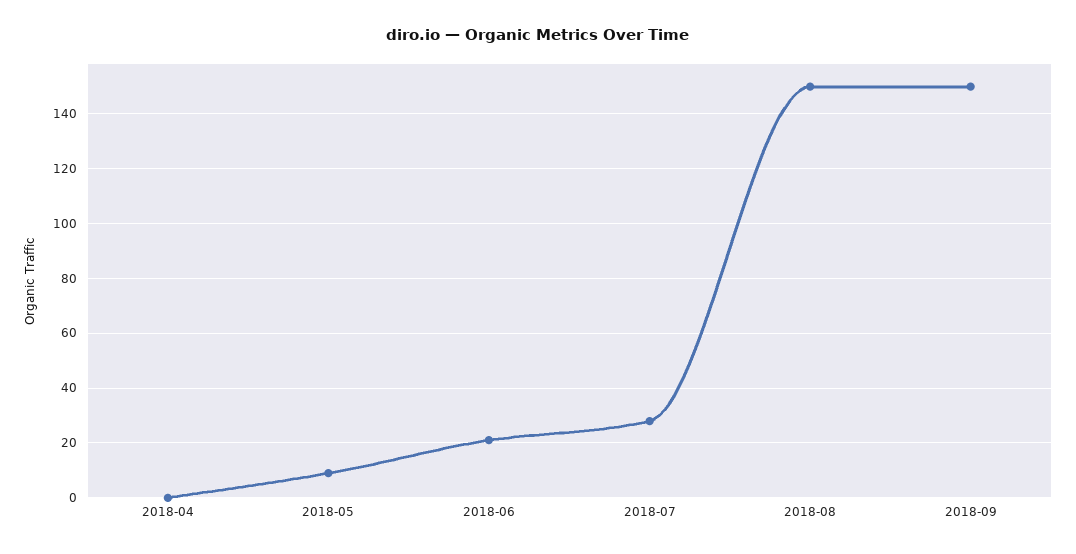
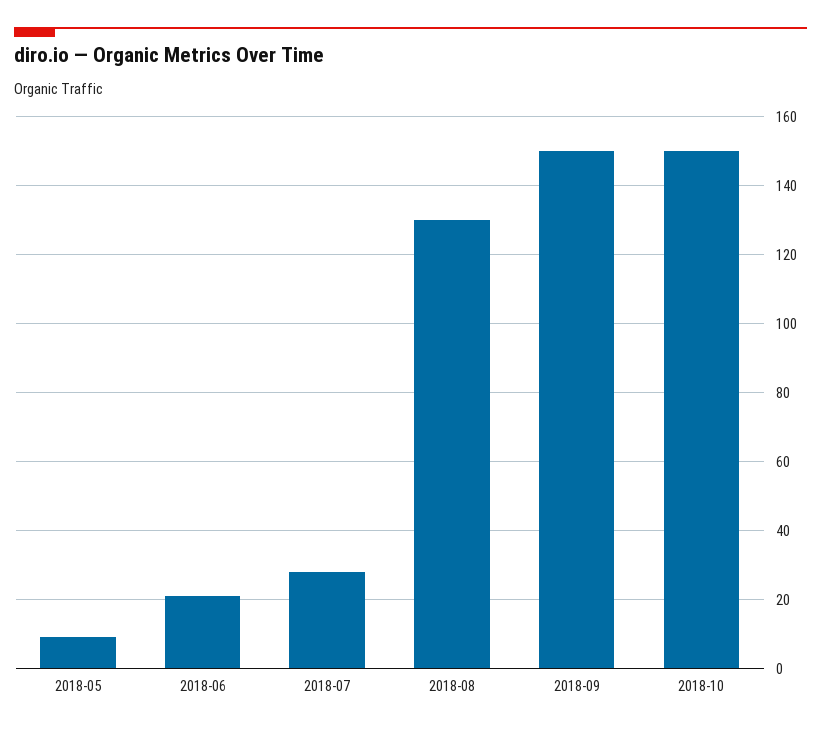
2018-04: 0 -> none
2018-08: 150 -> 130
2018-10: none -> 150

